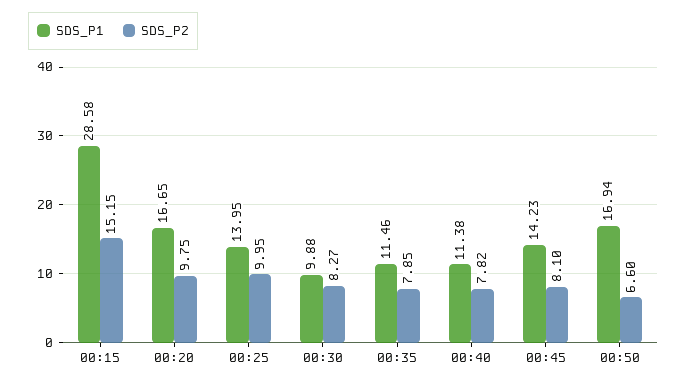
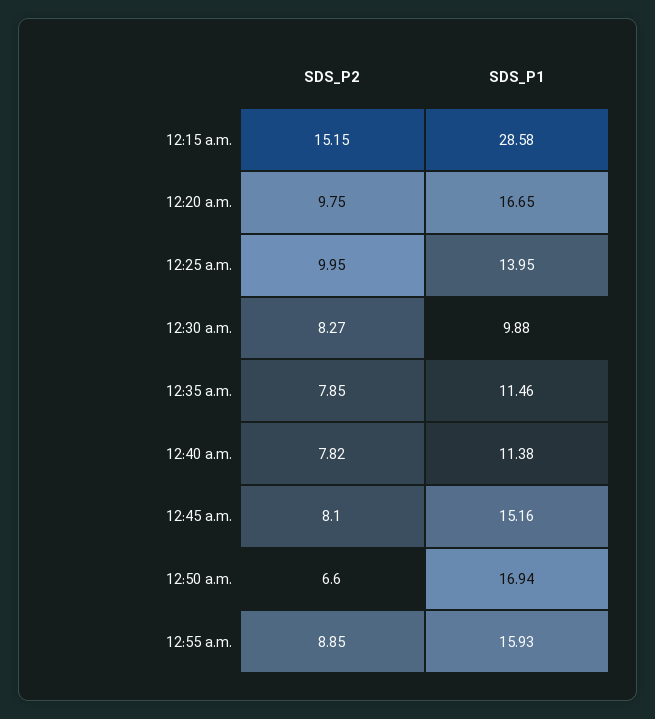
SDS_P1, 00:45: 14.23 -> 15.16
SDS_P2, 12:55 a.m.: none -> 8.85
SDS_P1, 12:55 a.m.: none -> 15.93

